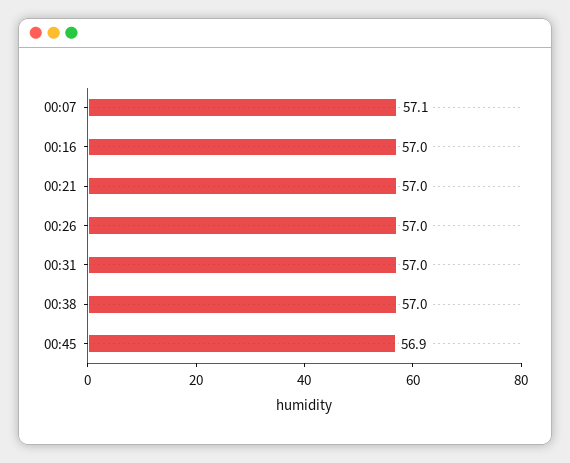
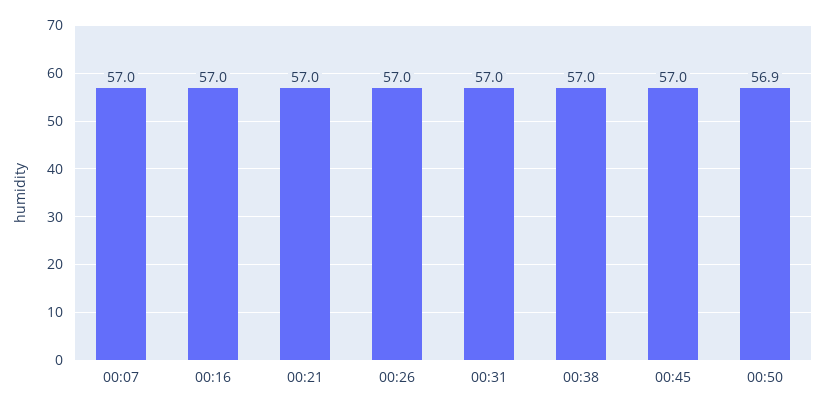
00:07: 57.1 -> 57
00:45: 56.9 -> 57
00:50: none -> 56.9

